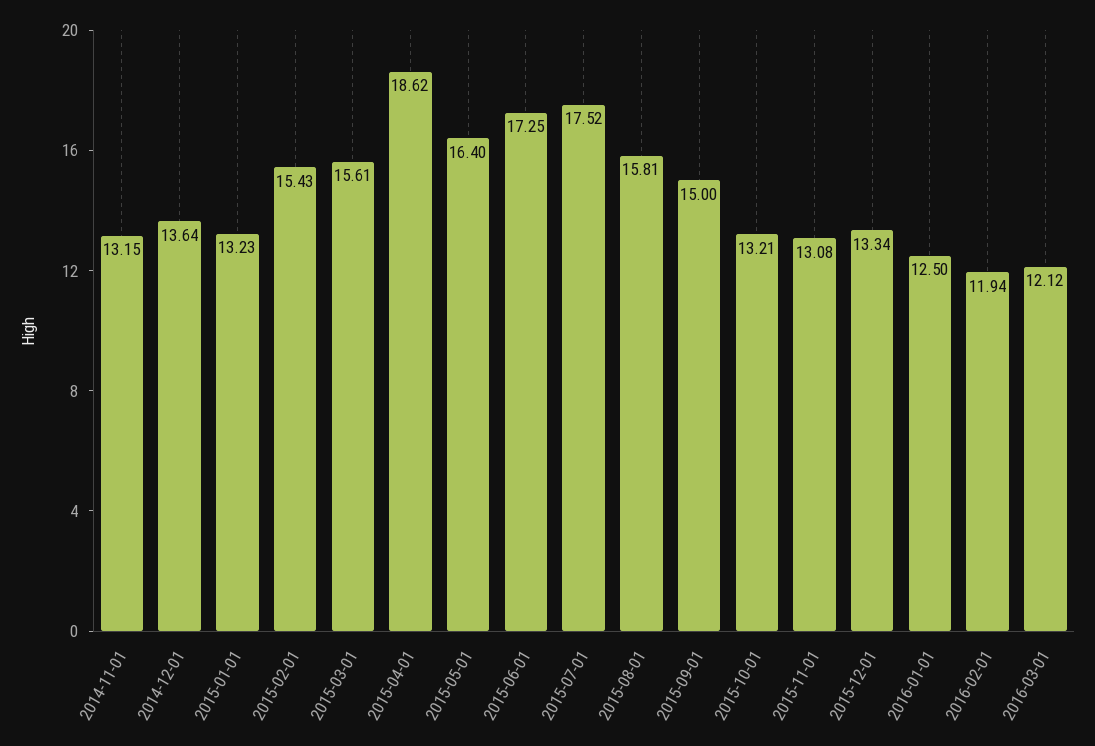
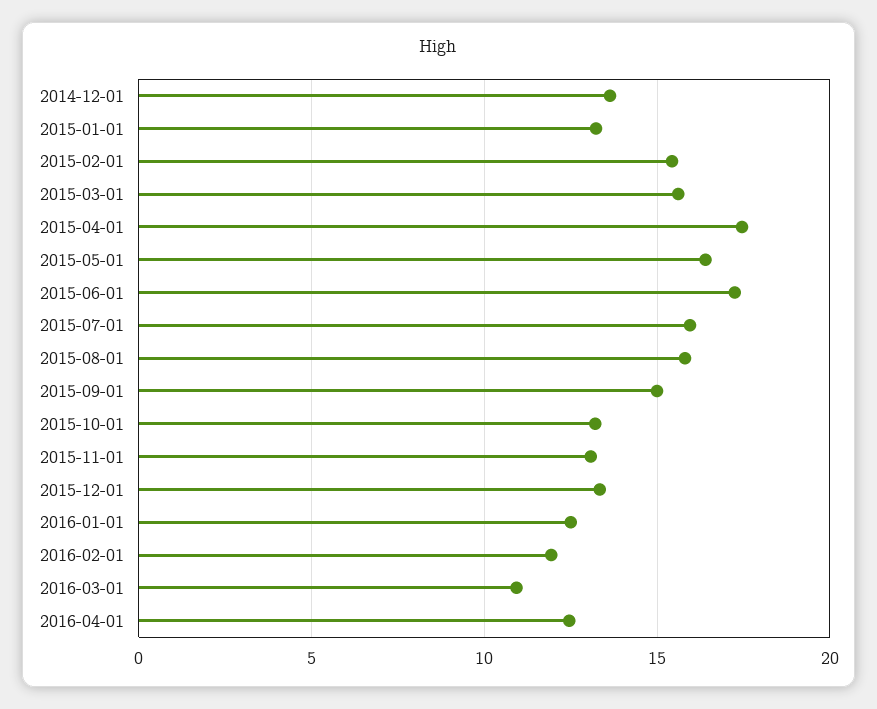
2014-11-01: 13.15 -> none
2015-04-01: 18.62 -> 17.5
2015-07-01: 17.52 -> 16
2016-03-01: 12.12 -> 11
2016-04-01: none -> 12.5

